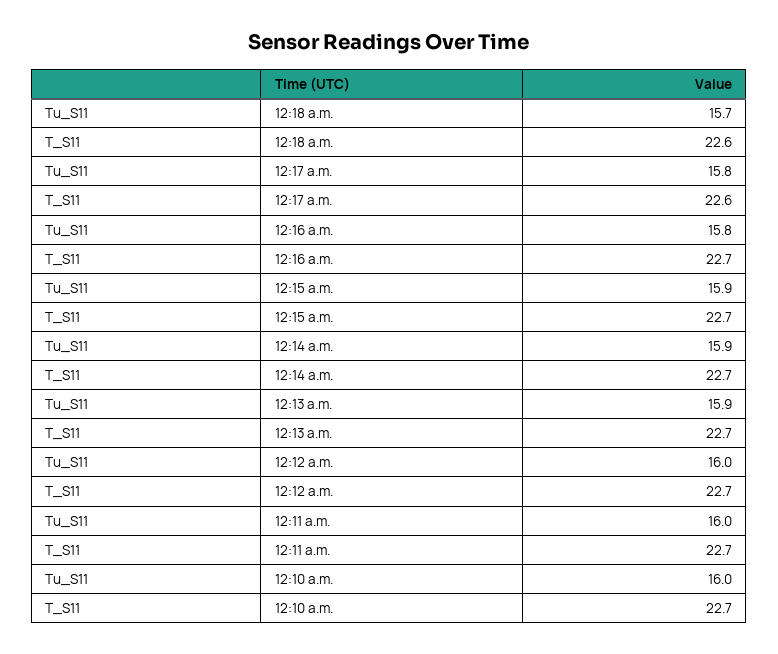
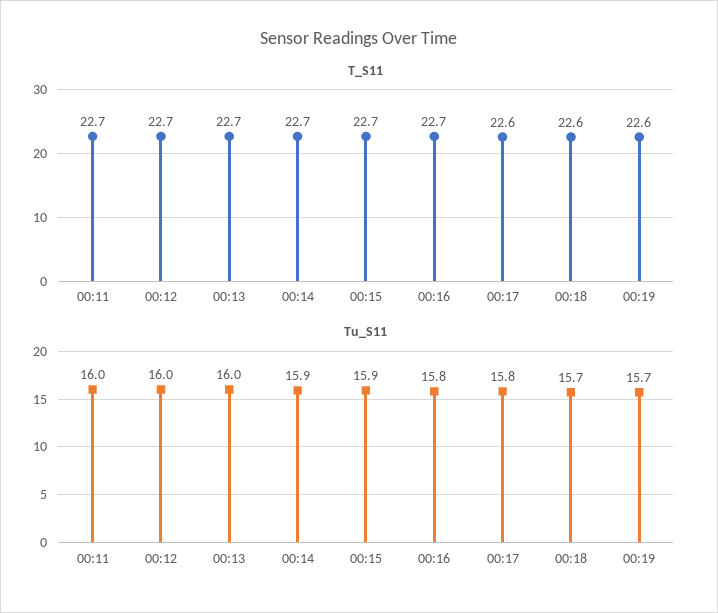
Tu_S11, 12:13 a.m.: 15.9 -> 16
Tu_S11, 12:10 a.m.: 16 -> none
T_S11, 12:10 a.m.: 22.7 -> none
T_S11, 00:19: none -> 22.6
Tu_S11, 00:19: none -> 15.7

